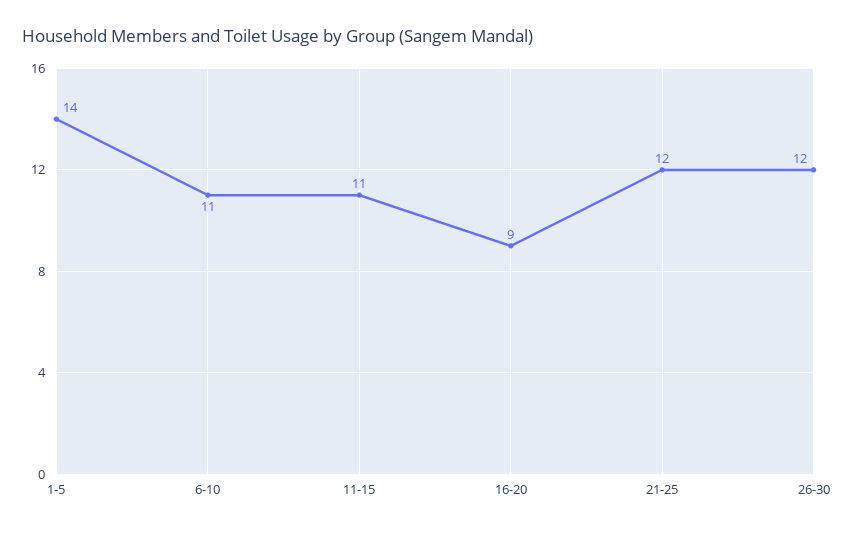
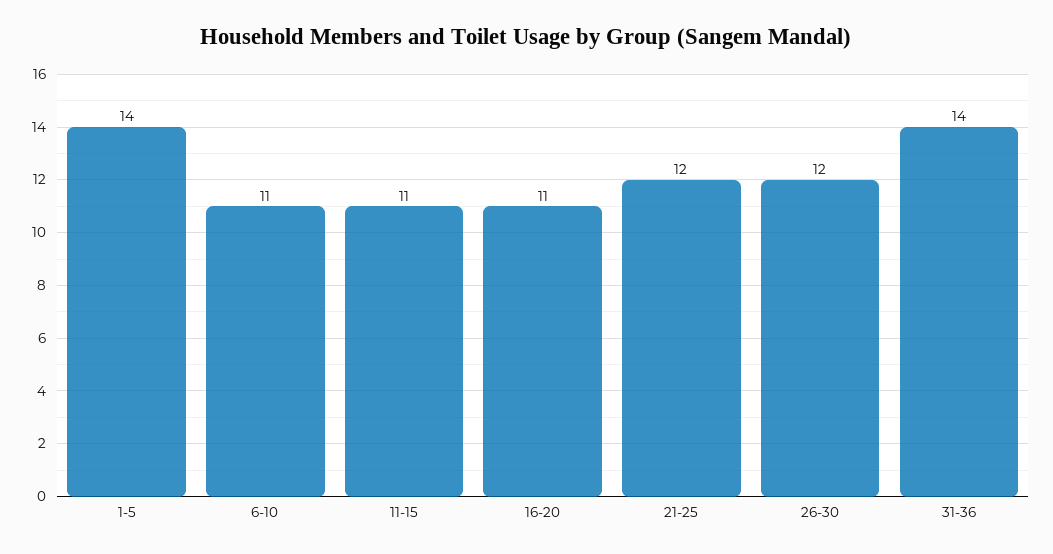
16-20: 9 -> 11
31-36: none -> 14

